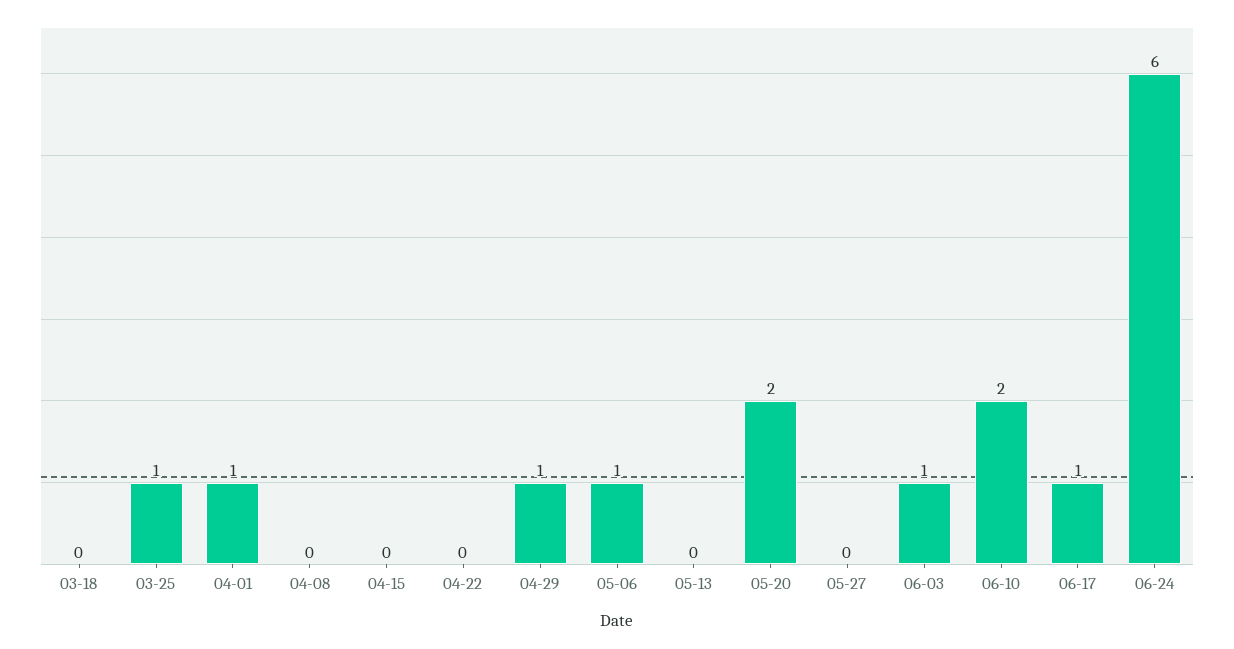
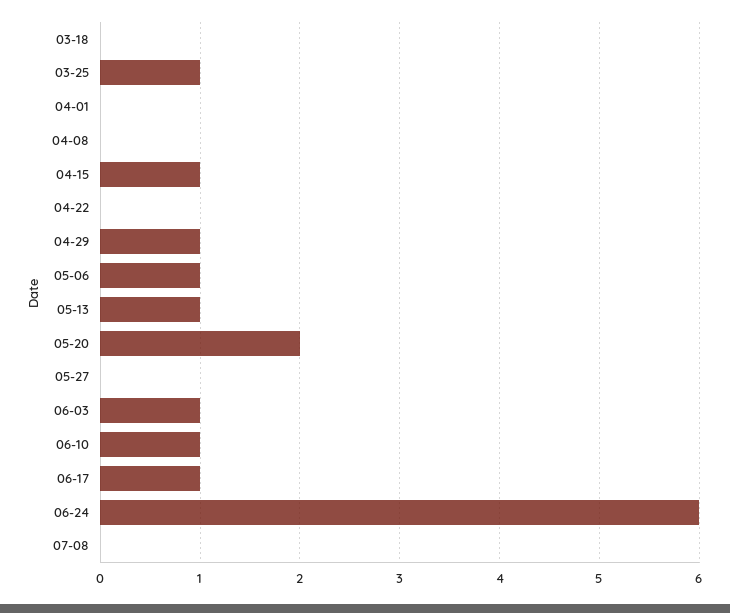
04-01: 1 -> 0
04-15: 0 -> 1
05-13: 0 -> 1
06-10: 2 -> 1
07-08: none -> 0

